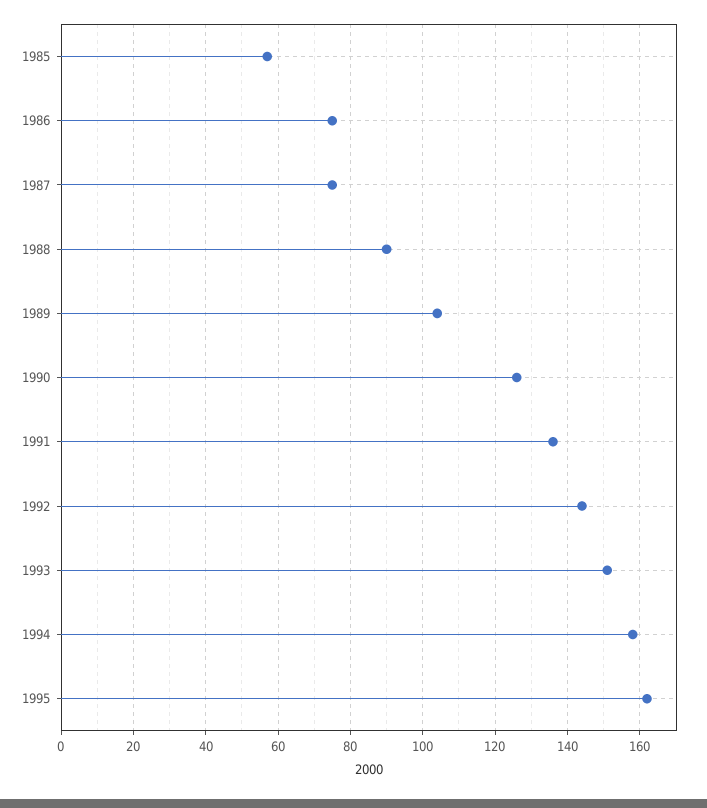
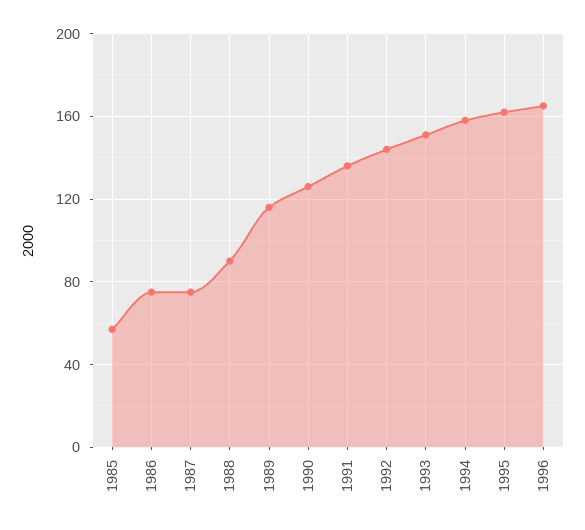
1989: 105 -> 115
1996: none -> 165

